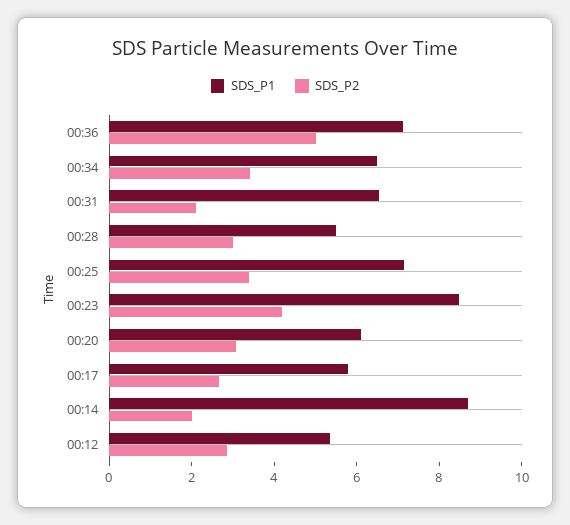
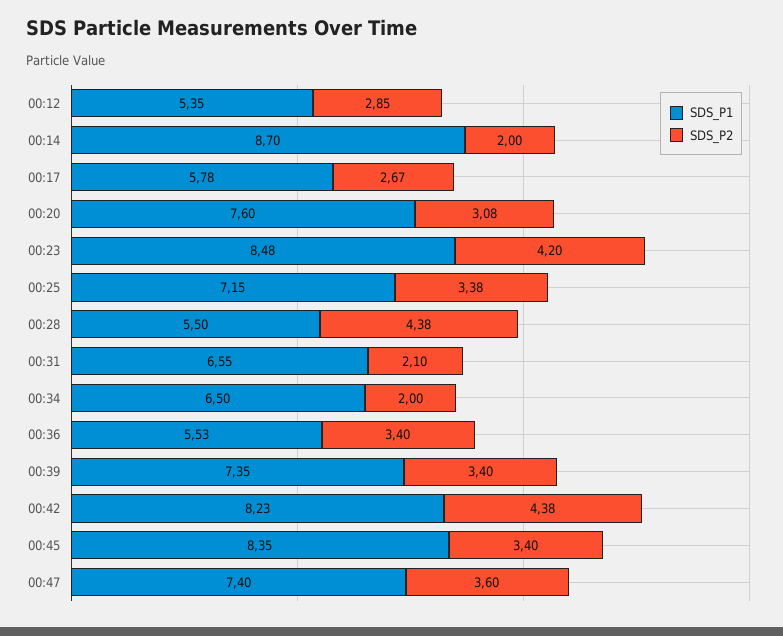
SDS_P1, 00:36: 7 -> 5.53
SDS_P2, 00:36: 5 -> 3.4
SDS_P2, 00:34: 3.5 -> 2
SDS_P2, 00:28: 3 -> 4.38
SDS_P1, 00:20: 6 -> 7.6
SDS_P1, 00:39: none -> 7.35
SDS_P2, 00:39: none -> 3.4
SDS_P1, 00:42: none -> 8.23
SDS_P2, 00:42: none -> 4.38
SDS_P1, 00:45: none -> 8.35
SDS_P2, 00:45: none -> 3.4
SDS_P1, 00:47: none -> 7.4
SDS_P2, 00:47: none -> 3.6

